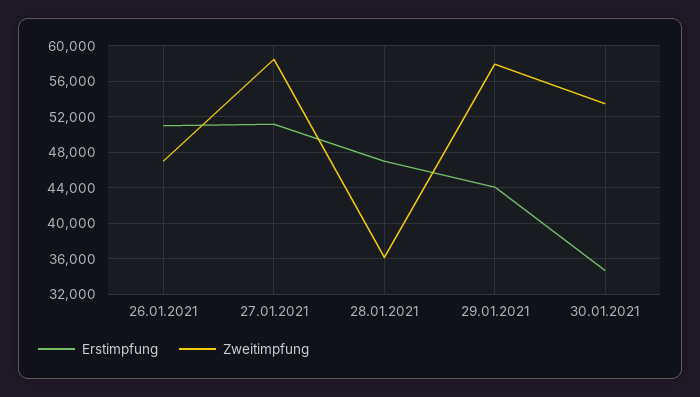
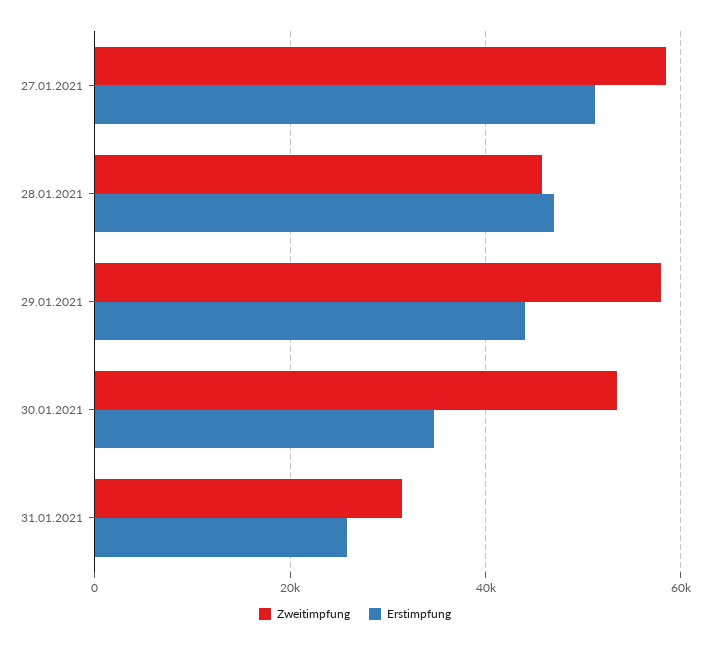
Erstimpfung, 26.01.2021: 51000 -> none
Zweitimpfung, 26.01.2021: 47000 -> none
Zweitimpfung, 28.01.2021: 36000 -> 46000
Zweitimpfung, 31.01.2021: none -> 32000
Erstimpfung, 31.01.2021: none -> 26000

